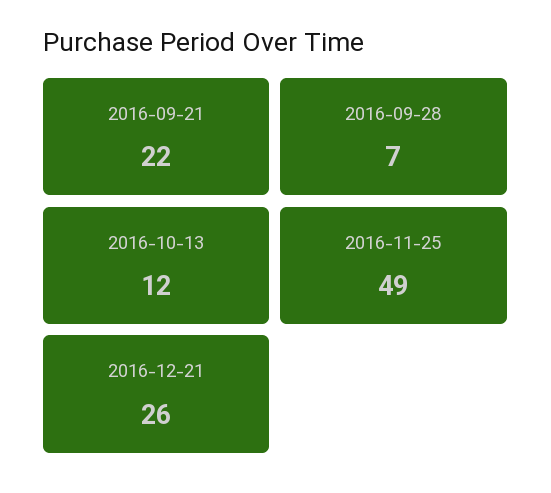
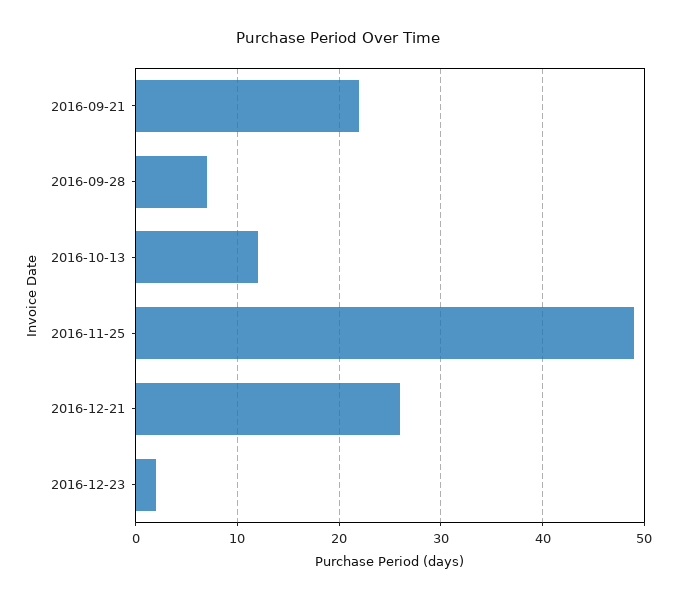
2016-12-23: none -> 2

